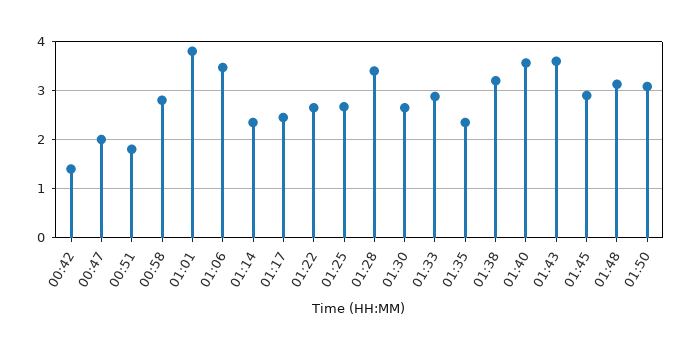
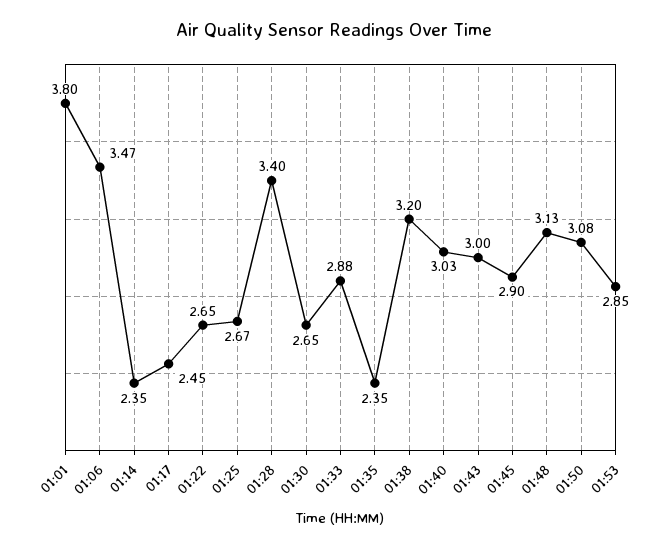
00:42: 1.4 -> none
00:47: 2 -> none
00:51: 1.8 -> none
00:58: 2.8 -> none
01:40: 3.6 -> 3.03
01:43: 3.6 -> 3
01:53: none -> 2.85

